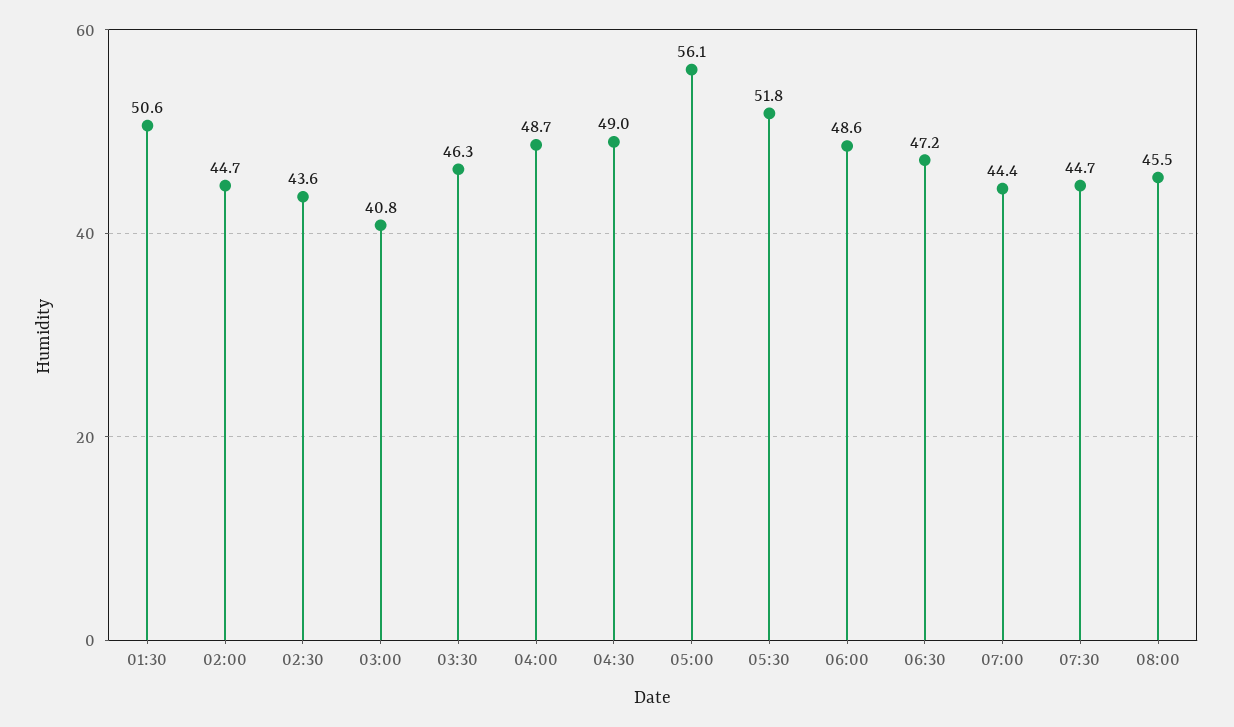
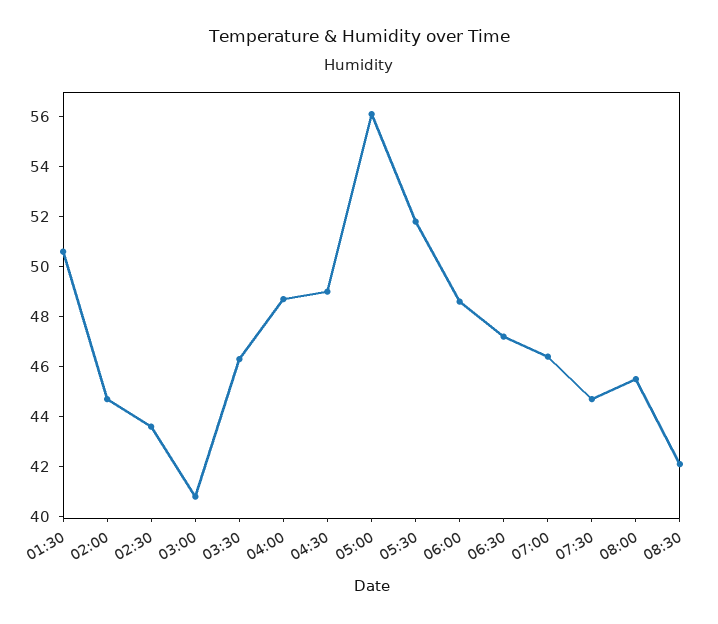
07:00: 44.4 -> 46.5
08:30: none -> 42

